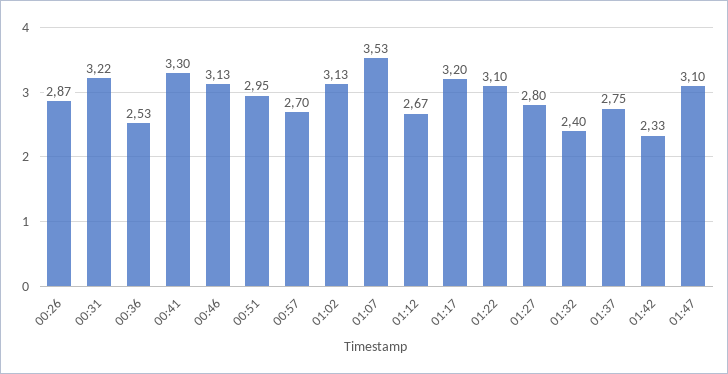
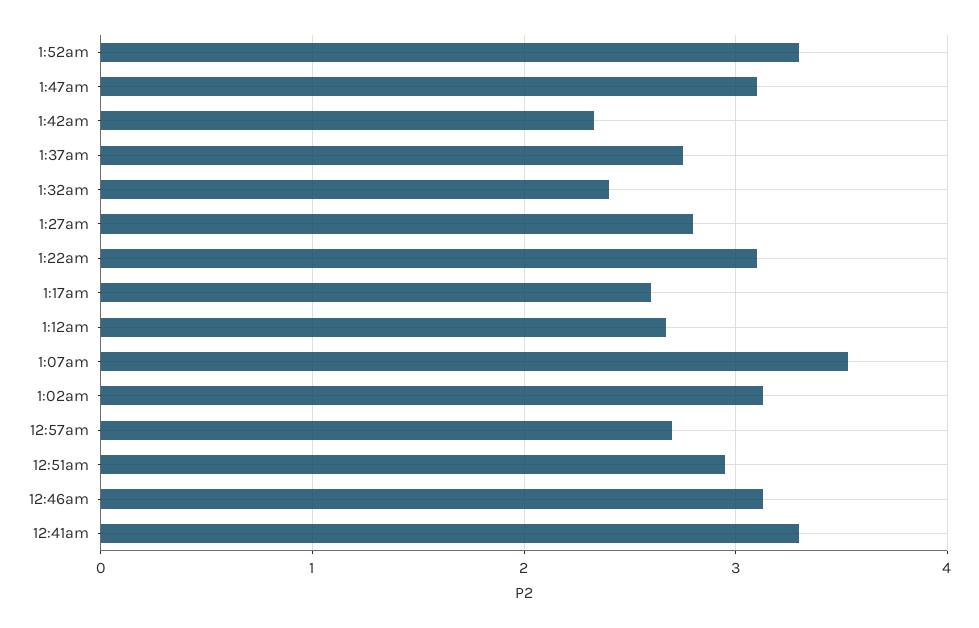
00:26: 2.87 -> none
00:31: 3.22 -> none
00:36: 2.53 -> none
01:17: 3.2 -> 2.6
1:52am: none -> 3.3

